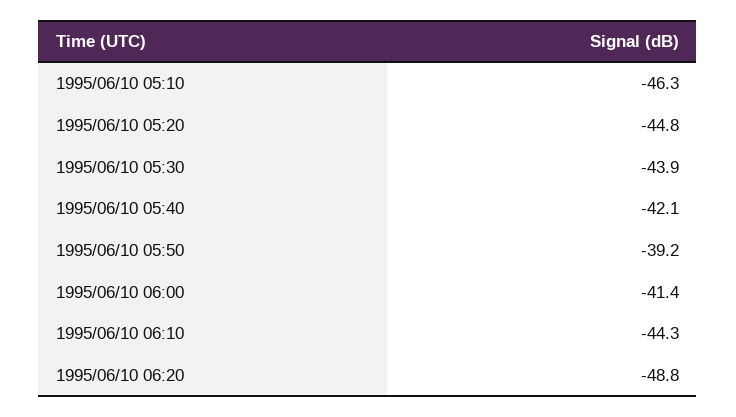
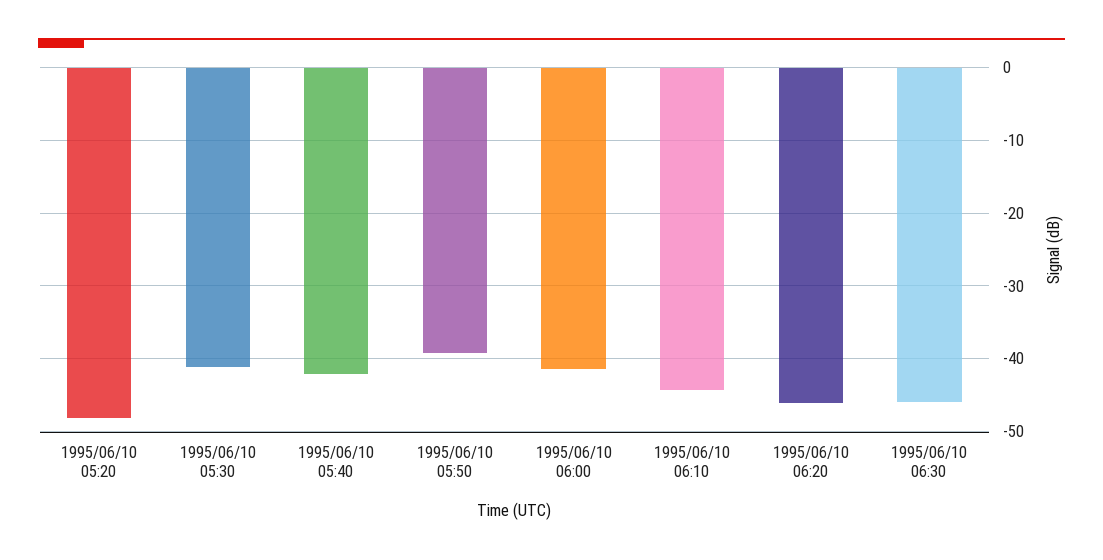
1995/06/10 05:10: -46.3 -> none
1995/06/10 05:20: -44.8 -> -48
1995/06/10 05:30: -43.9 -> -41
1995/06/10 06:20: -48.8 -> -46
1995/06/10 06:30: none -> -46

